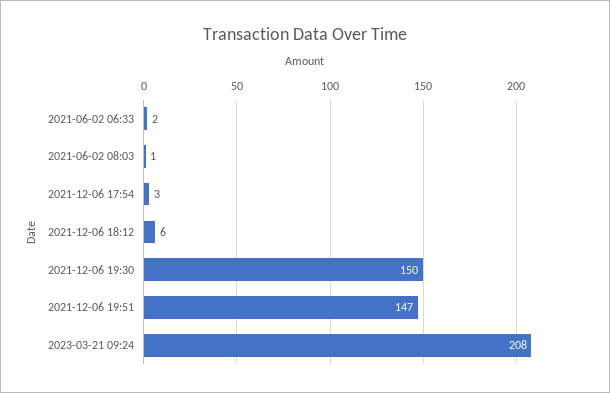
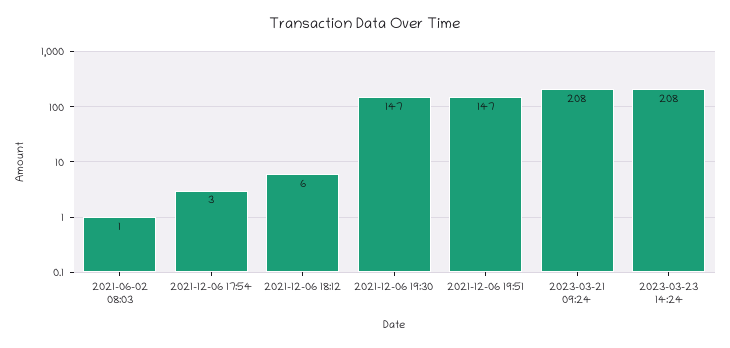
2021-06-02 06:33: 2 -> none
2021-12-06 19:30: 150 -> 147
2023-03-23 14:24: none -> 208

